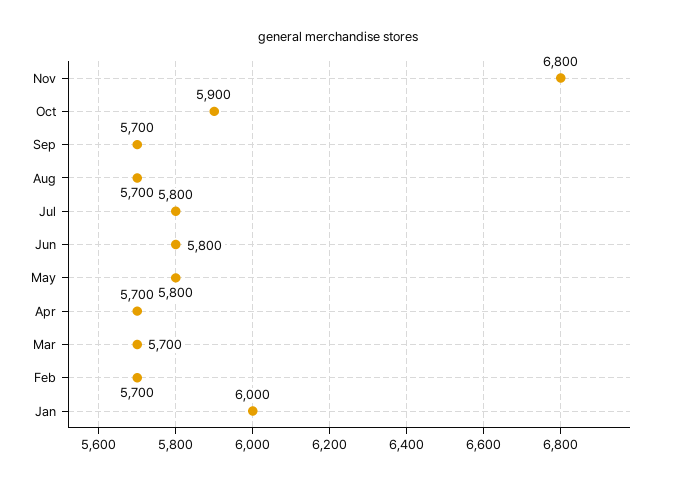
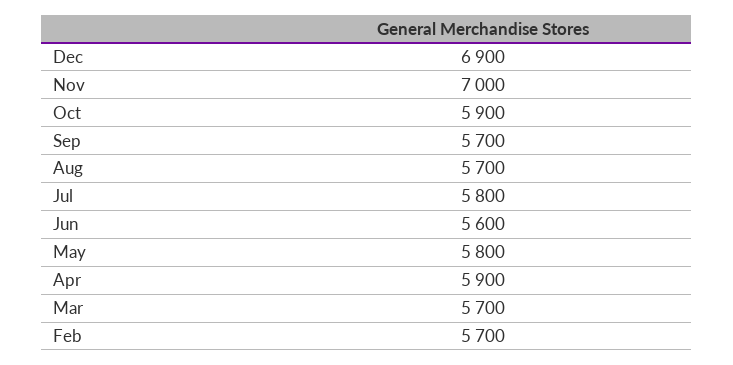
Nov: 6800 -> 7000
Jun: 5800 -> 5600
Apr: 5700 -> 5900
Jan: 6000 -> none
Dec: none -> 6900

